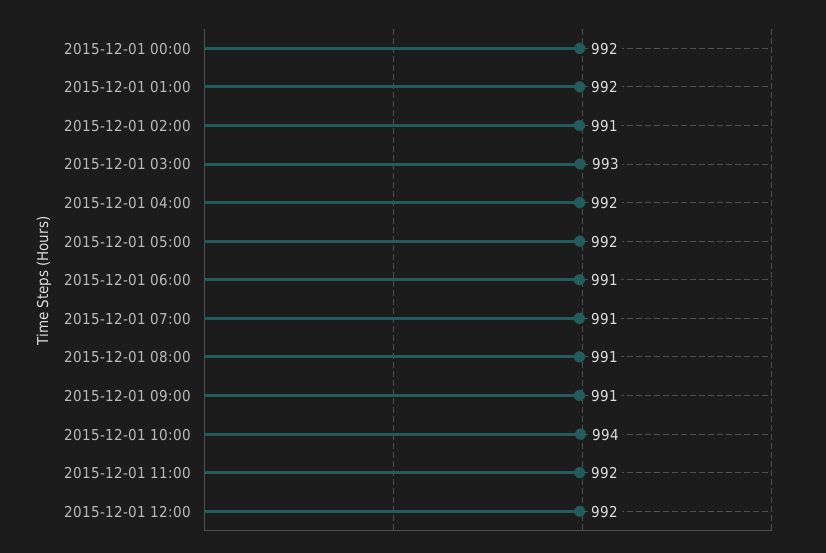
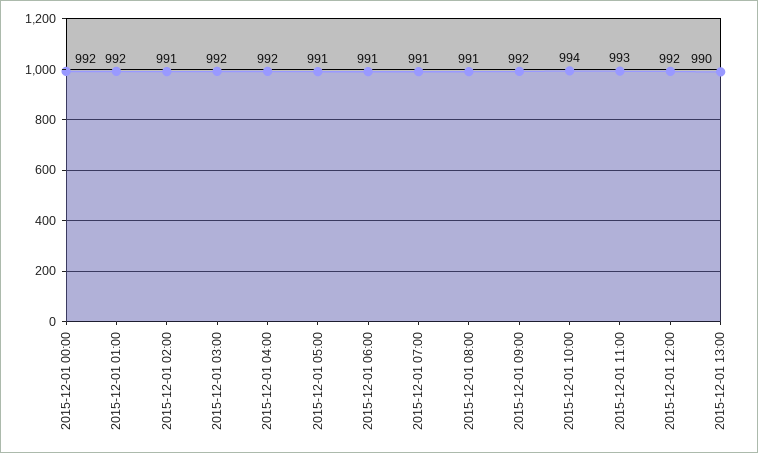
2015-12-01 03:00: 993 -> 992
2015-12-01 05:00: 992 -> 991
2015-12-01 09:00: 991 -> 992
2015-12-01 11:00: 992 -> 993
2015-12-01 13:00: none -> 990

